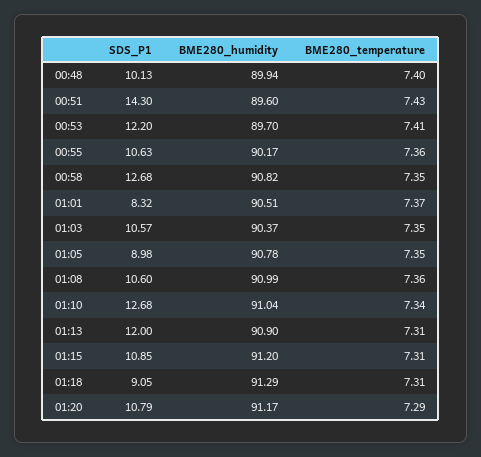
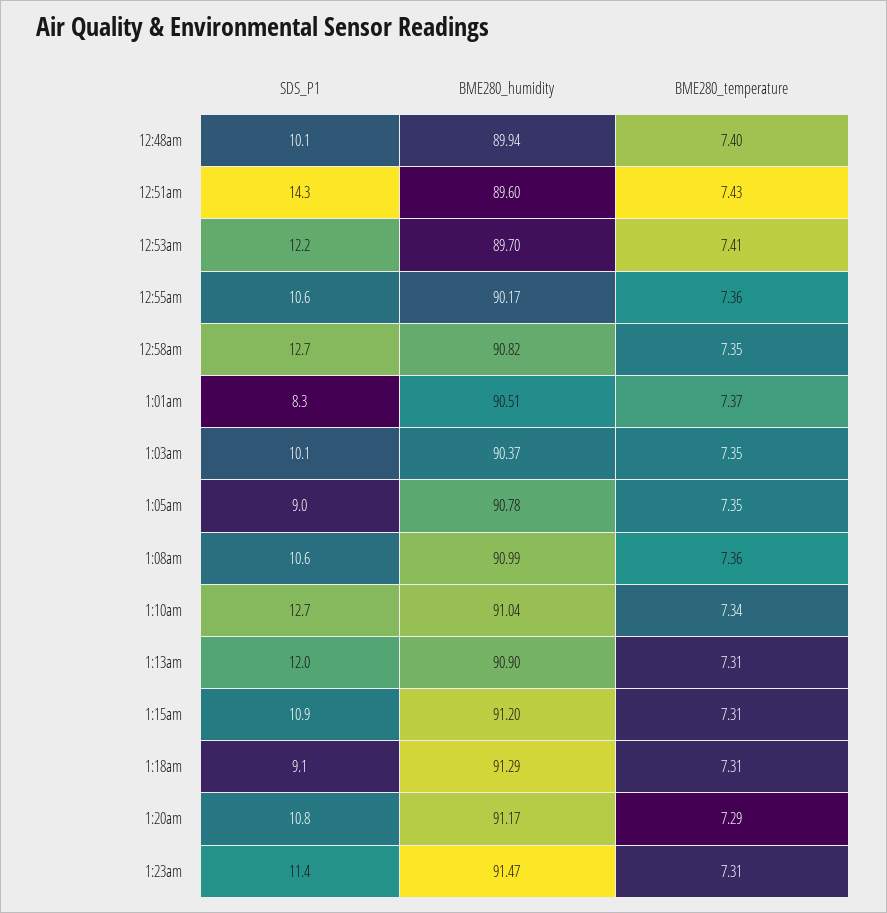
SDS_P1, 01:03: 10.57 -> 10.1
SDS_P1, 1:23am: none -> 11.4
BME280_humidity, 1:23am: none -> 91.47
BME280_temperature, 1:23am: none -> 7.31

